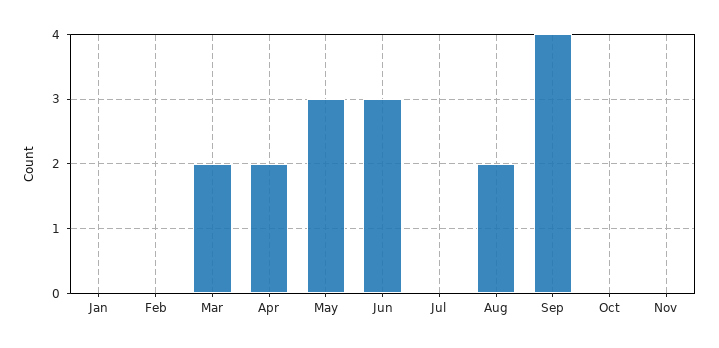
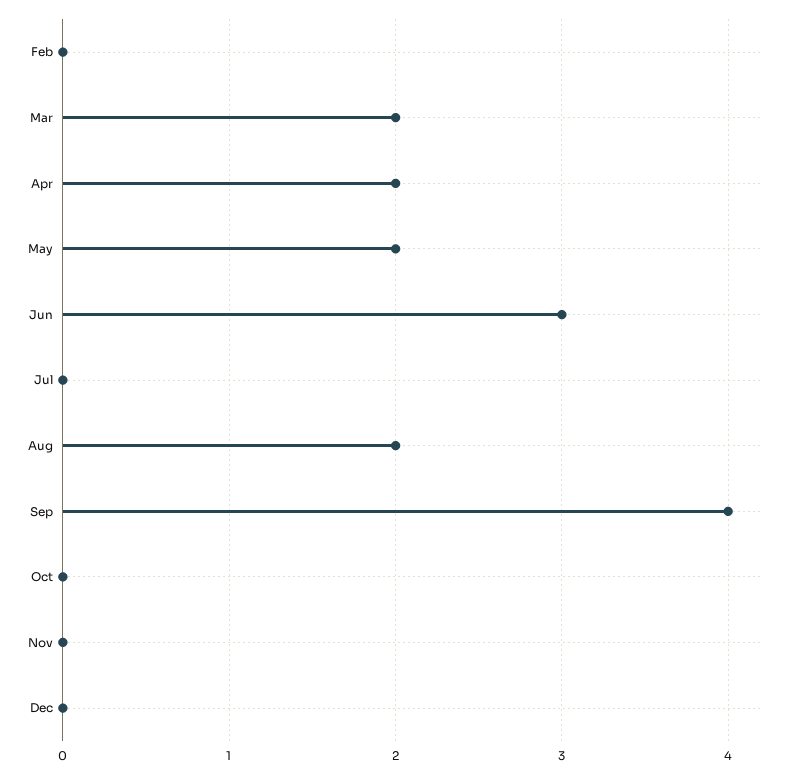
Jan: 0 -> none
May: 3 -> 2
Dec: none -> 0

